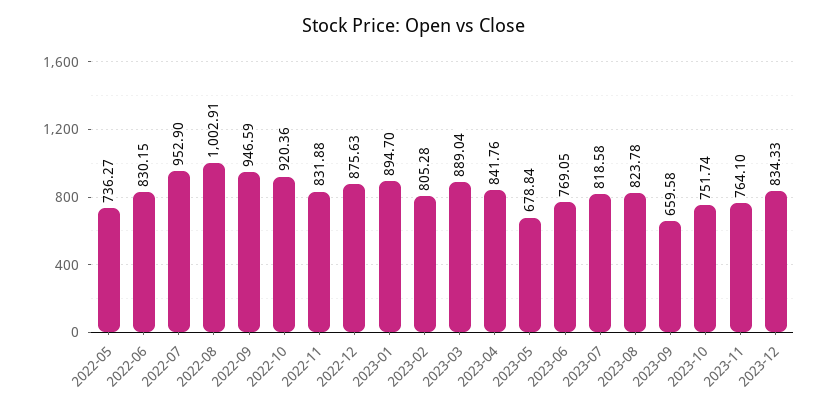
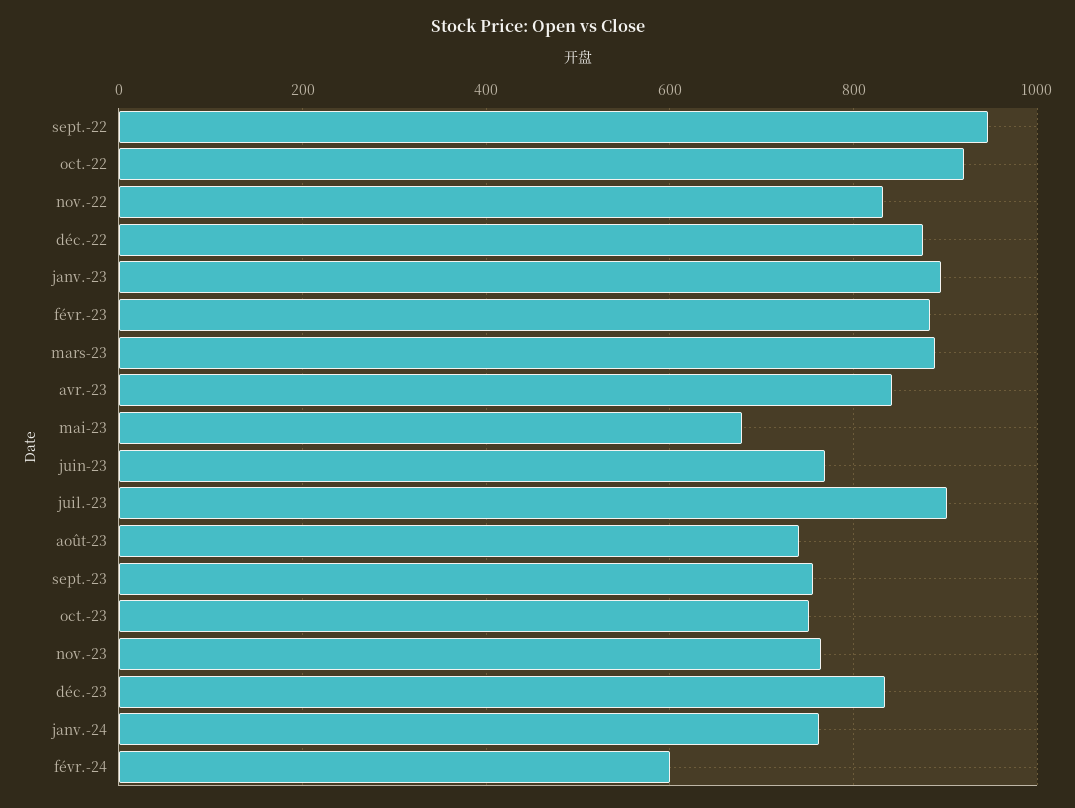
2022-05: 736.27 -> none
2022-06: 830.15 -> none
2022-07: 952.9 -> none
2022-08: 1002.91 -> none
2023-02: 805.28 -> 880
2023-07: 818.58 -> 900
2023-08: 823.78 -> 740
2023-09: 659.58 -> 760
janv.-24: none -> 760
févr.-24: none -> 600

